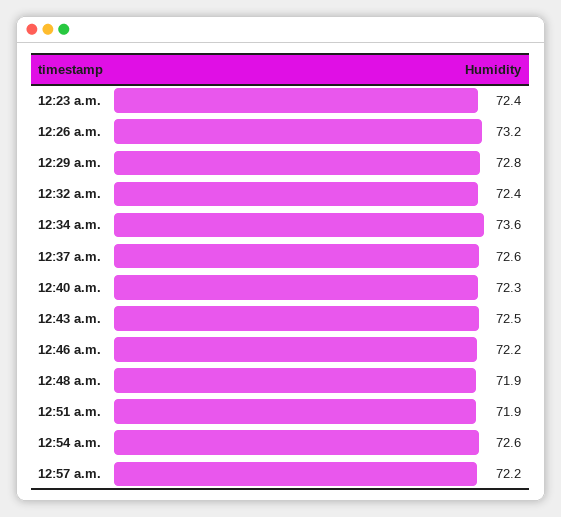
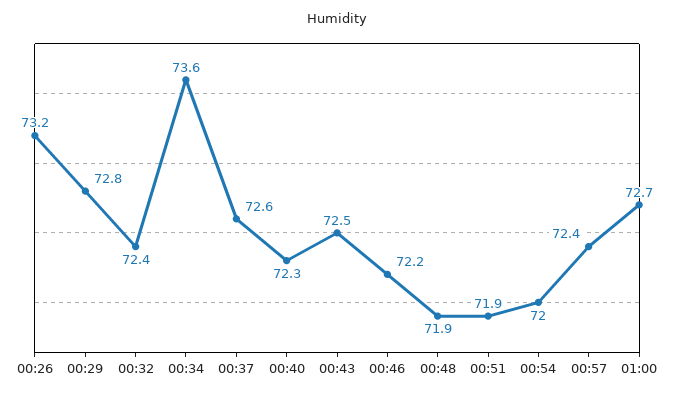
12:23 a.m.: 72.4 -> none
12:54 a.m.: 72.6 -> 72
12:57 a.m.: 72.2 -> 72.4
01:00: none -> 72.7

